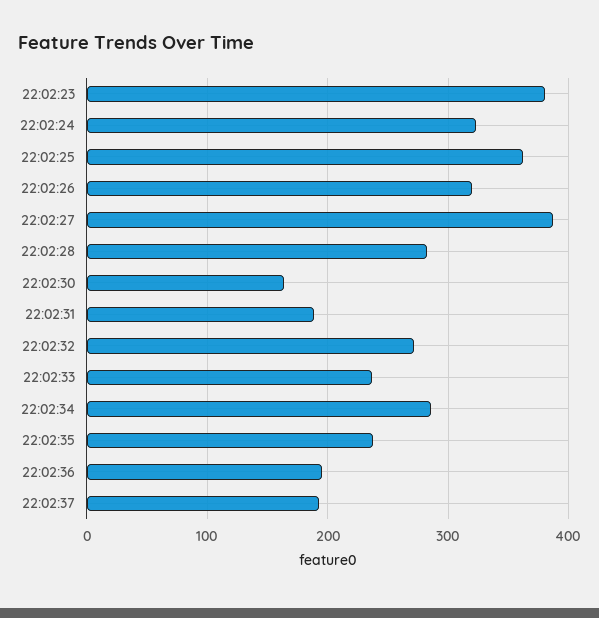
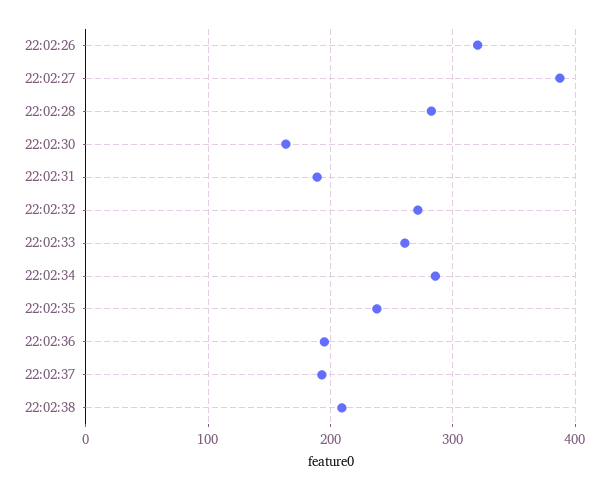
22:02:23: 380 -> none
22:02:24: 320 -> none
22:02:25: 360 -> none
22:02:33: 240 -> 260
22:02:38: none -> 210

